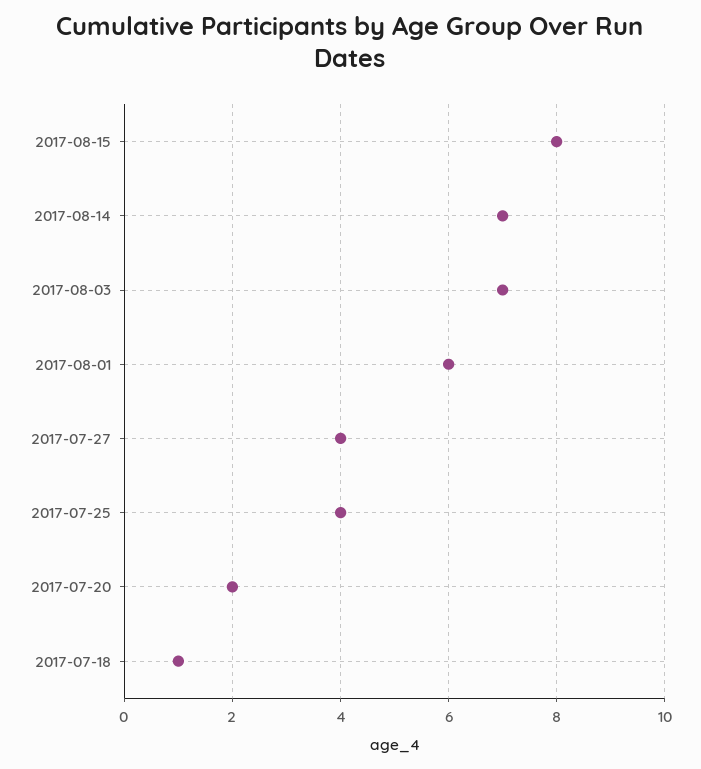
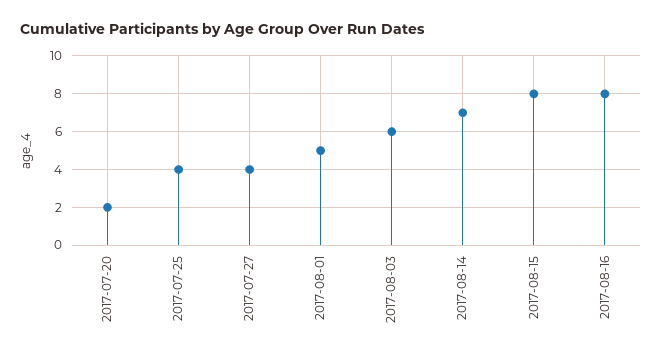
2017-08-03: 7 -> 6
2017-08-01: 6 -> 5
2017-07-18: 1 -> none
2017-08-16: none -> 8

